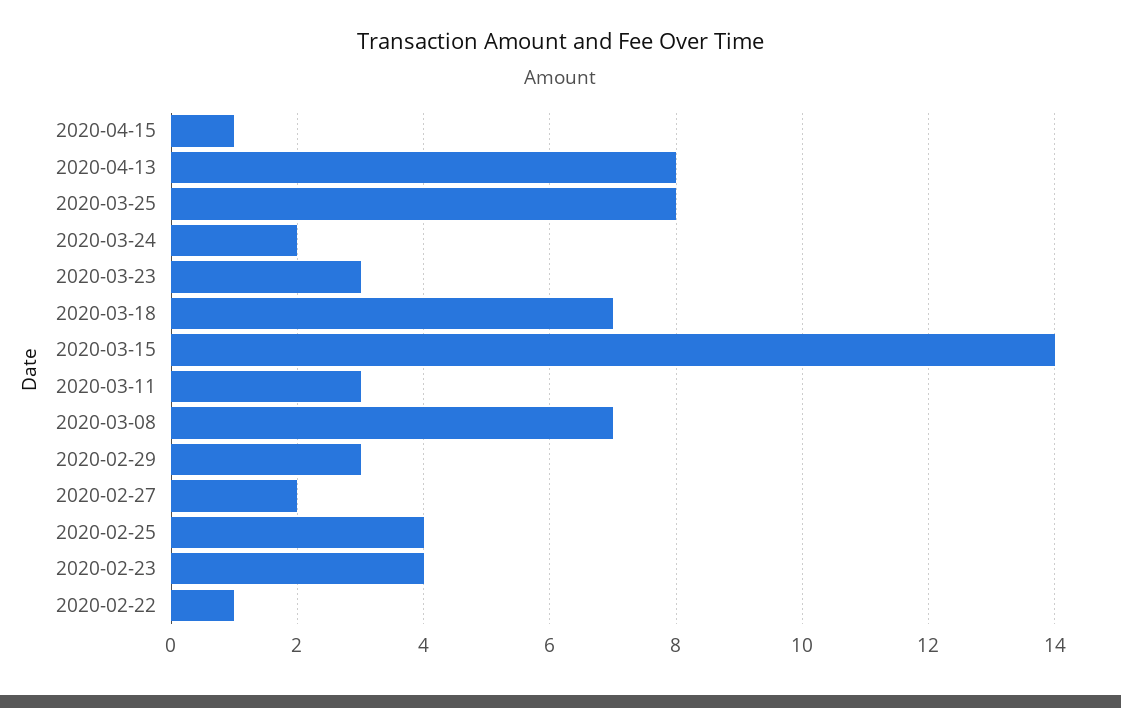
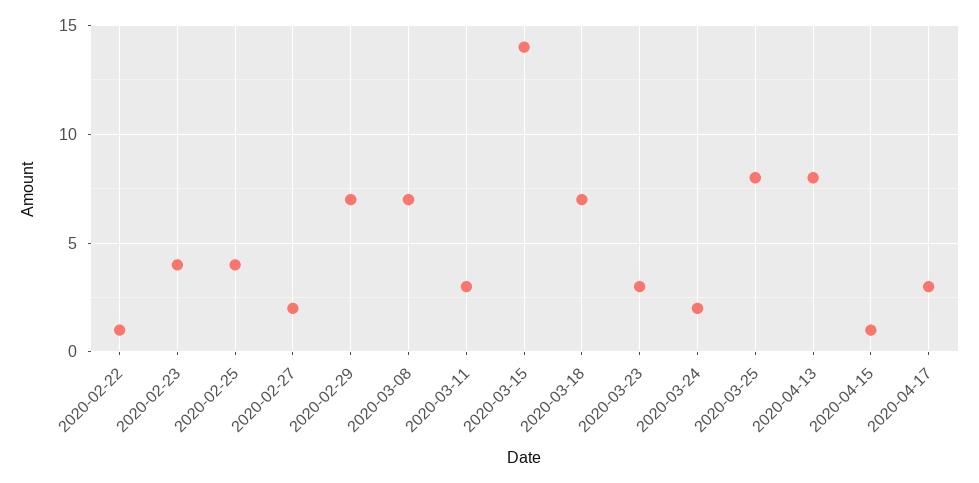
2020-02-29: 3 -> 7
2020-04-17: none -> 3

